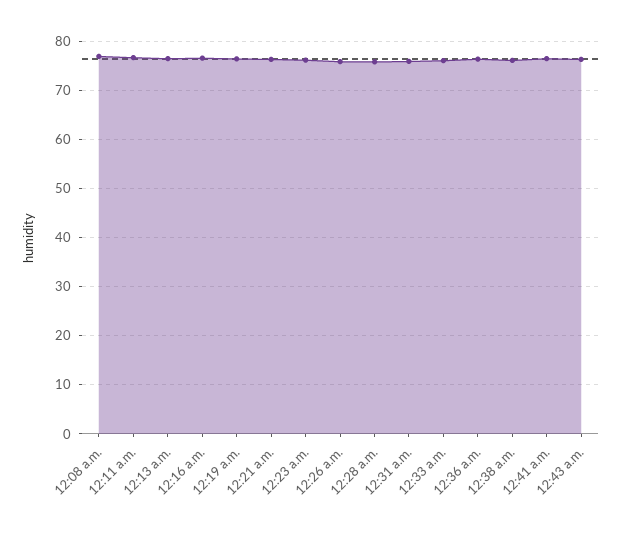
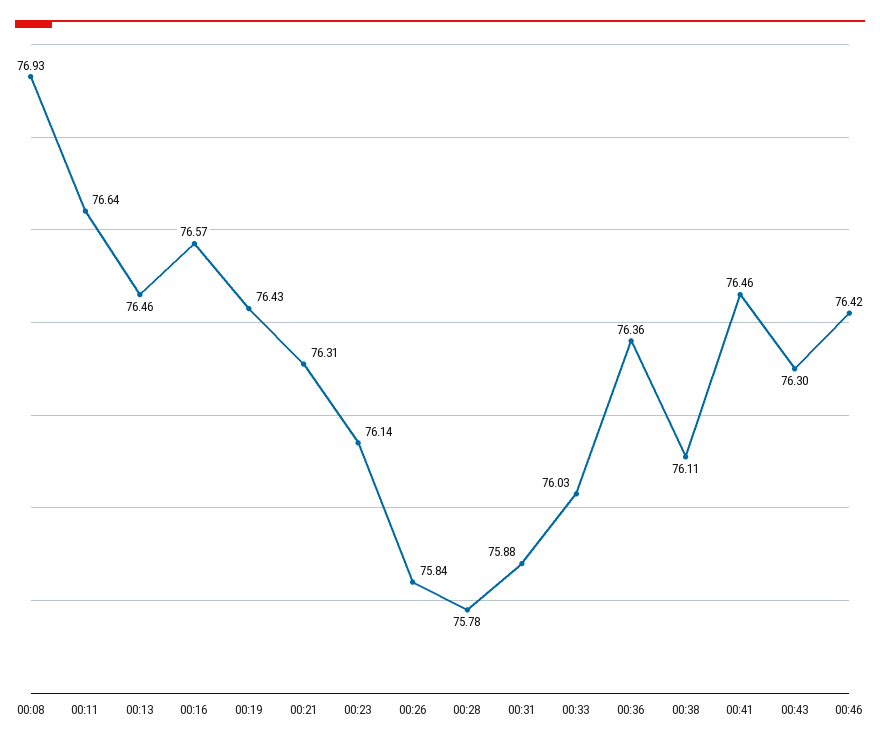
00:46: none -> 76.42

